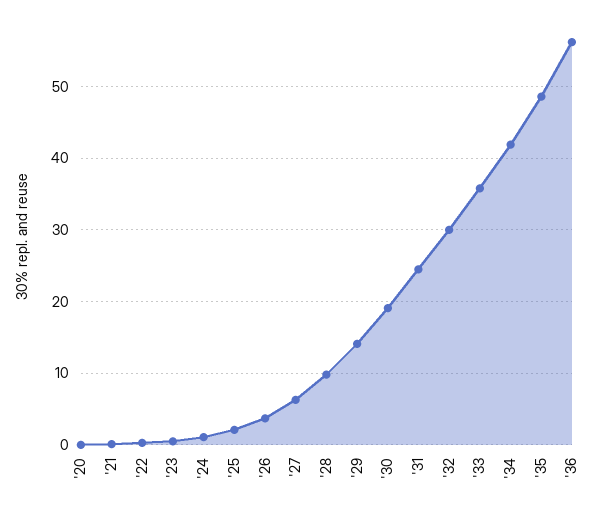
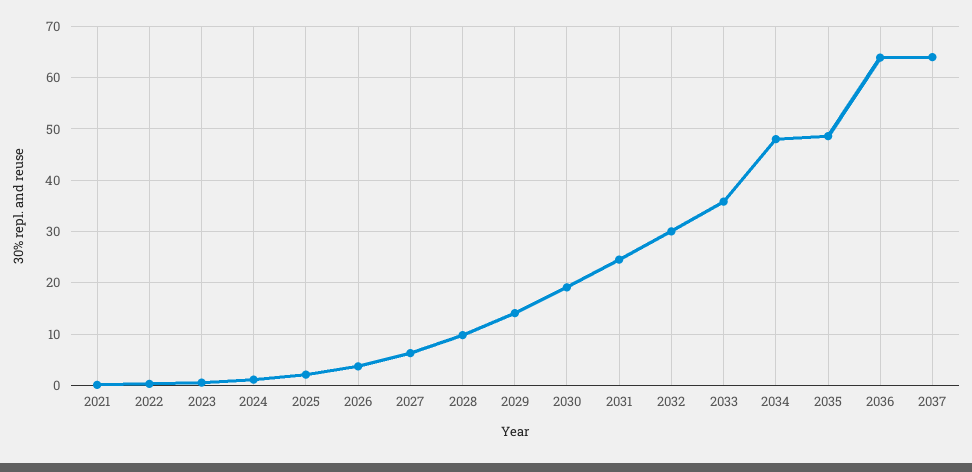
'20: 0 -> none
'34: 42 -> 48
'36: 56 -> 64
2037: none -> 64

